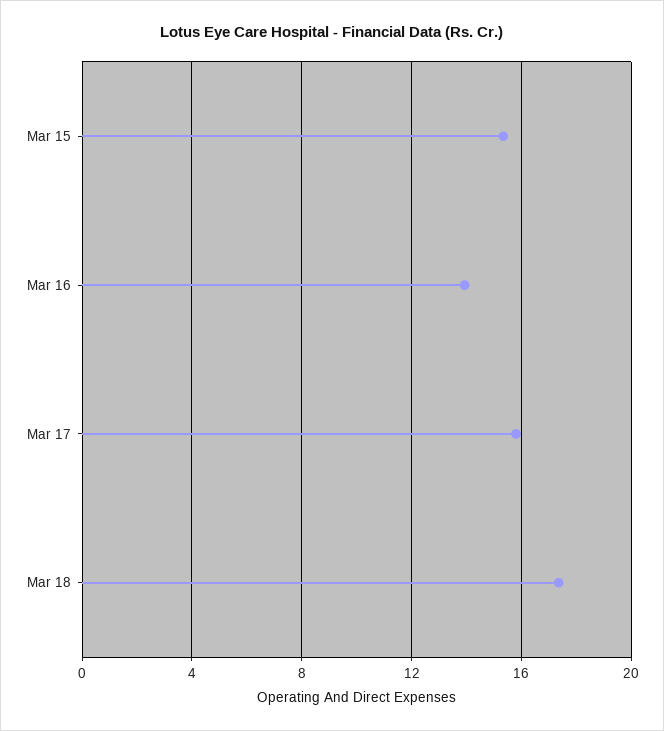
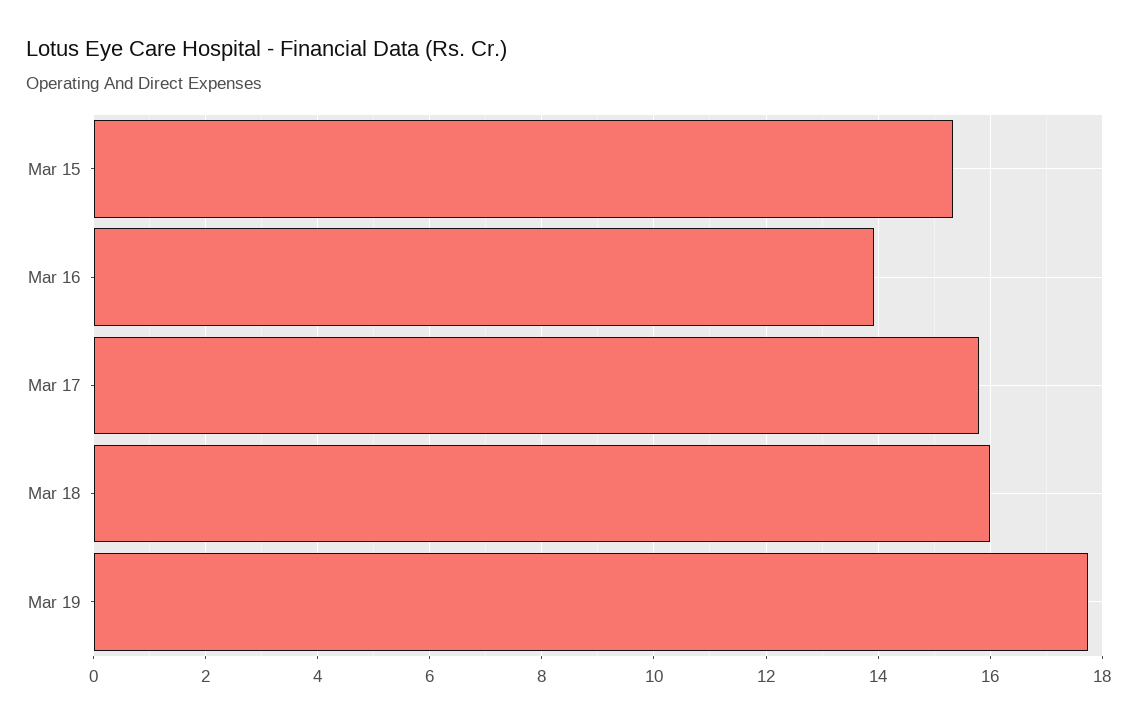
Mar 18: 17.5 -> 16
Mar 19: none -> 17.8

